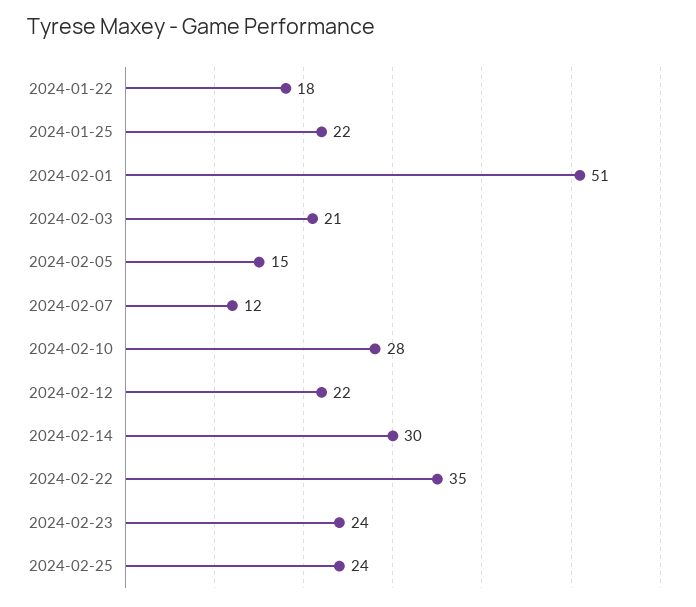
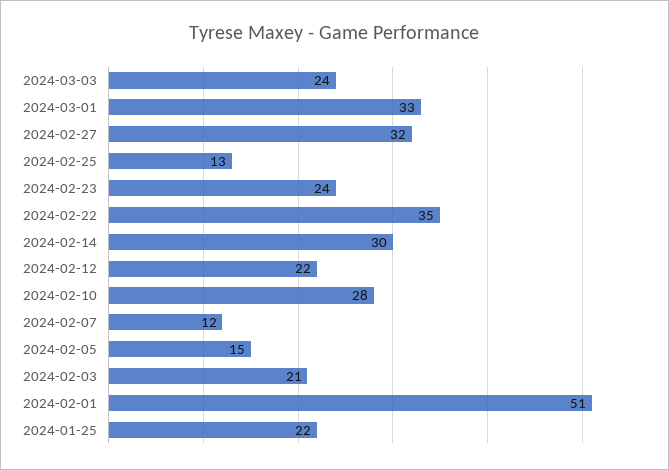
2024-01-22: 18 -> none
2024-02-25: 24 -> 13
2024-03-03: none -> 24
2024-03-01: none -> 33
2024-02-27: none -> 32

